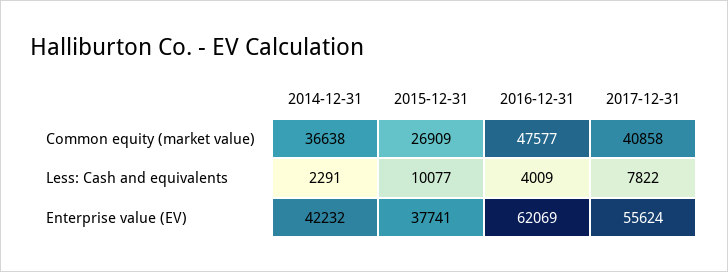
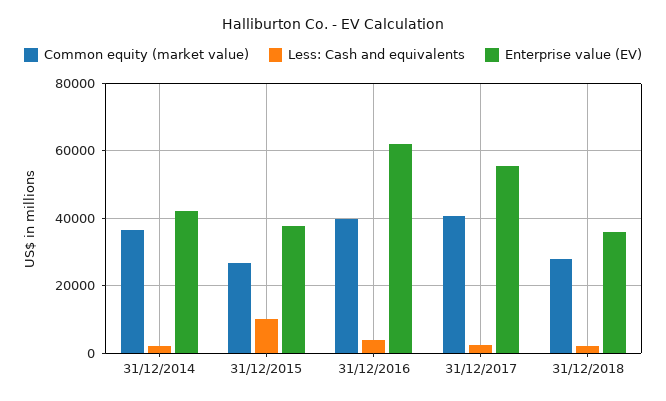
Common equity (market value), 2016-12-31: 47577 -> 40000
Less: Cash and equivalents, 2017-12-31: 7822 -> 2000
Common equity (market value), 31/12/2018: none -> 28000
Less: Cash and equivalents, 31/12/2018: none -> 2000
Enterprise value (EV), 31/12/2018: none -> 36000

